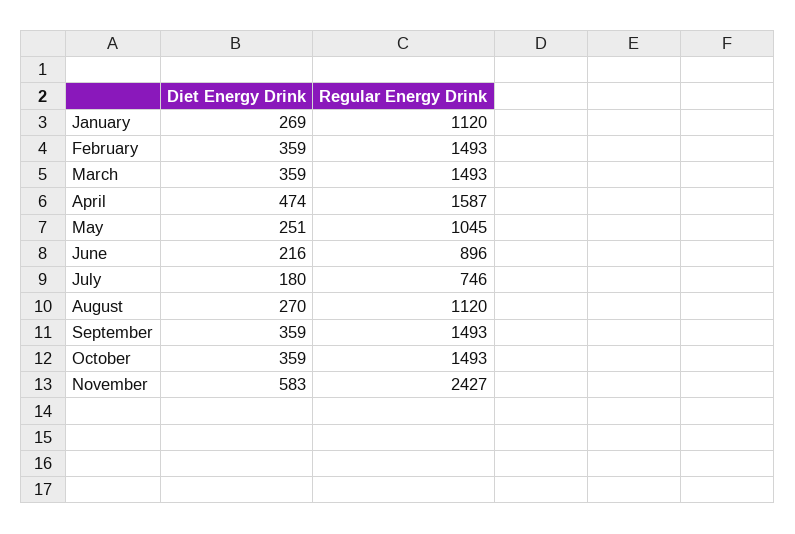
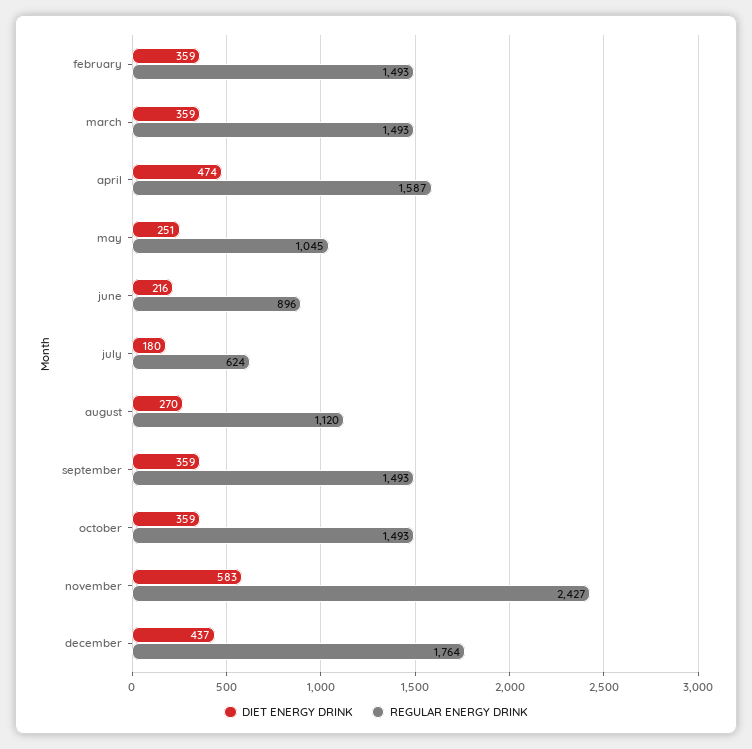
Diet Energy Drink, January: 269 -> none
Regular Energy Drink, January: 1120 -> none
Regular Energy Drink, July: 746 -> 624
Diet Energy Drink, december: none -> 437
Regular Energy Drink, december: none -> 1764

